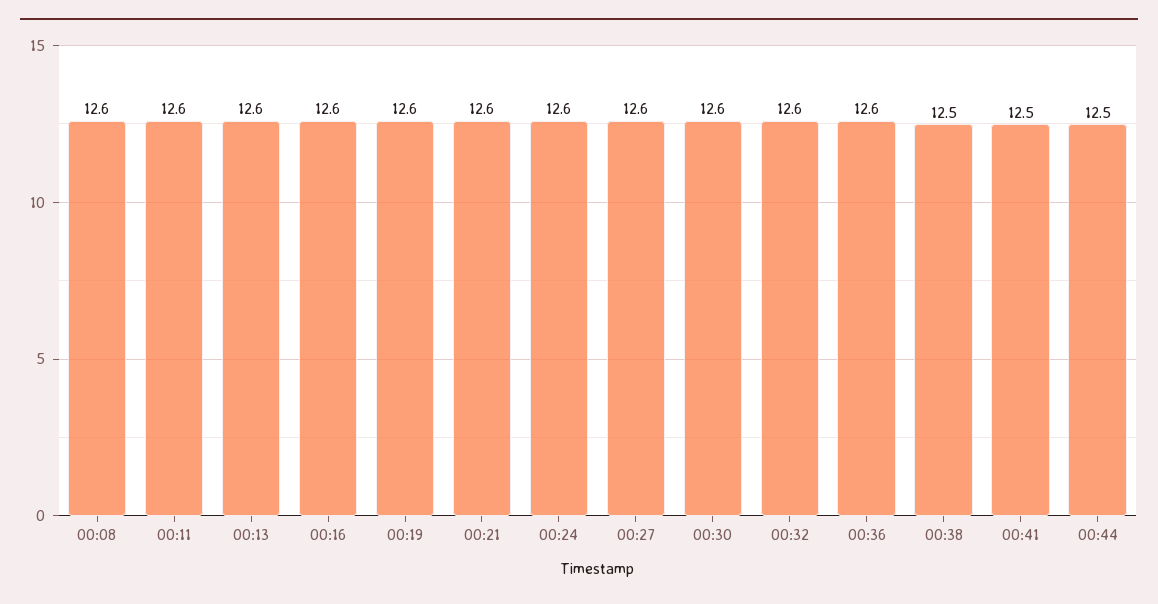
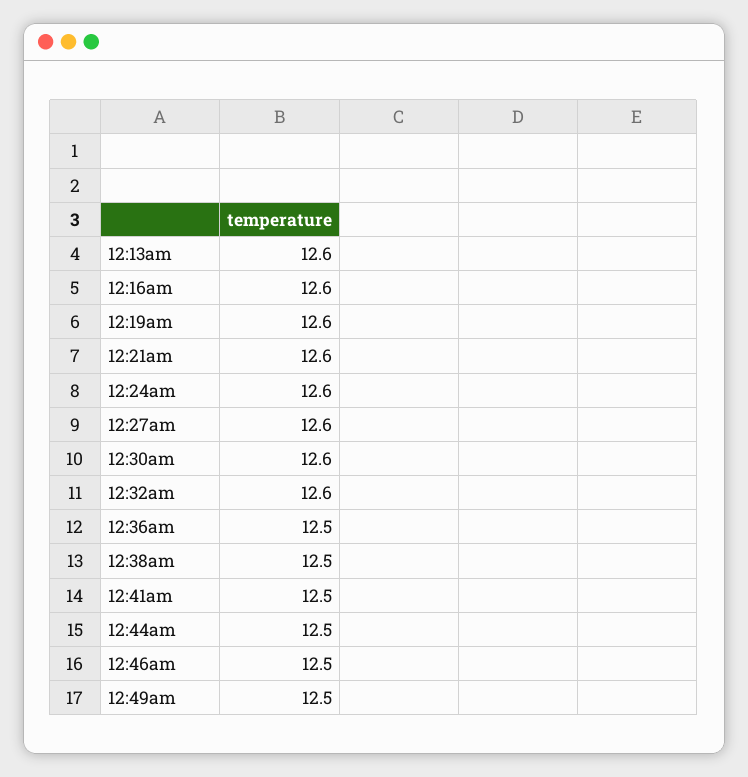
00:08: 12.6 -> none
00:11: 12.6 -> none
00:36: 12.6 -> 12.5
12:46am: none -> 12.5
12:49am: none -> 12.5

